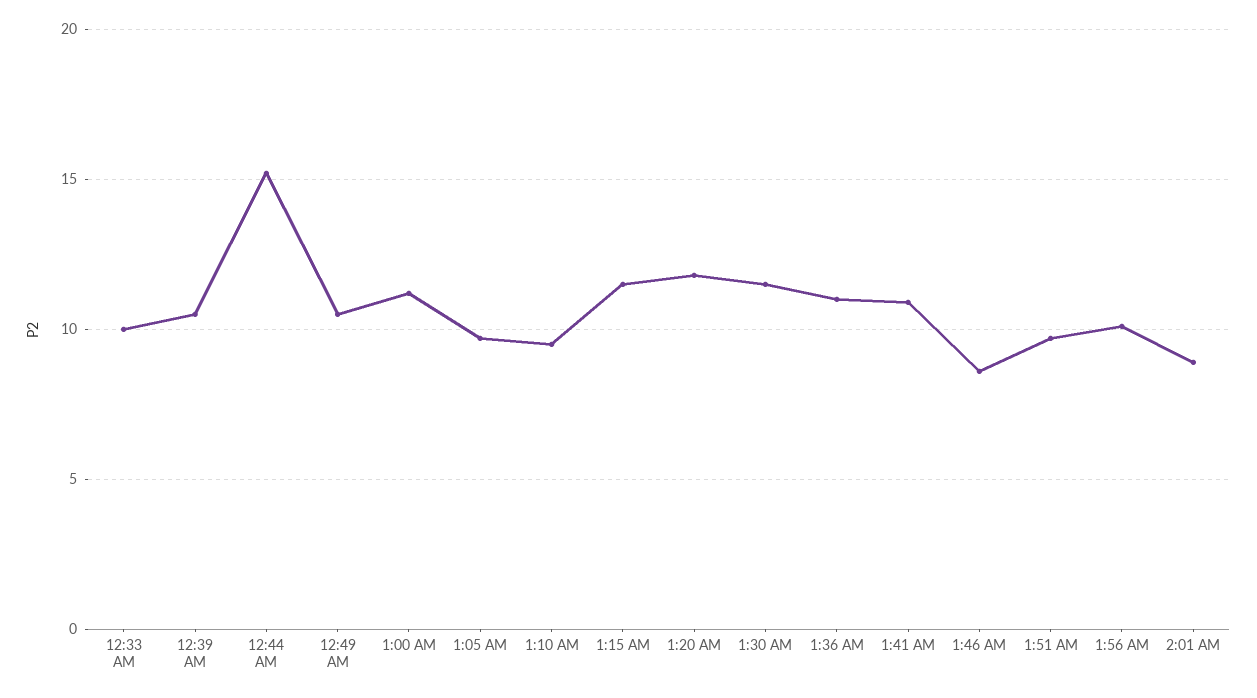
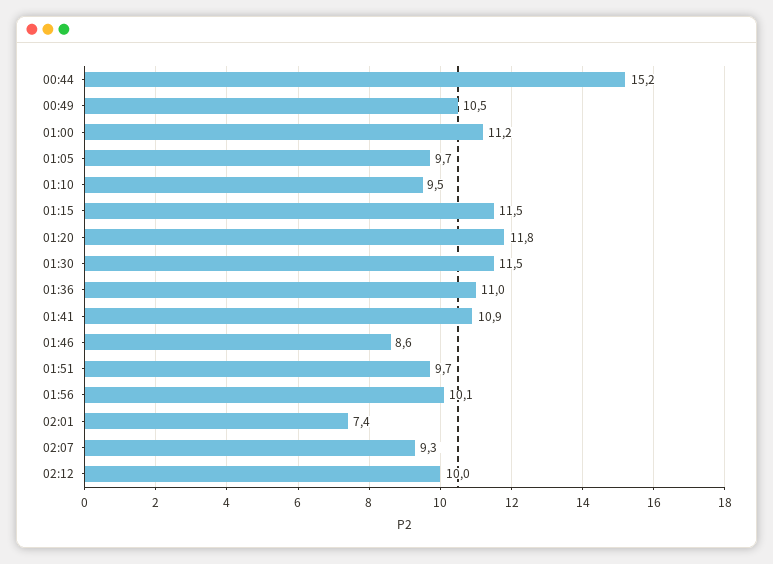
12:33 AM: 10 -> none
12:39 AM: 10.5 -> none
2:01 AM: 9 -> 7.4
02:07: none -> 9.3
02:12: none -> 10

